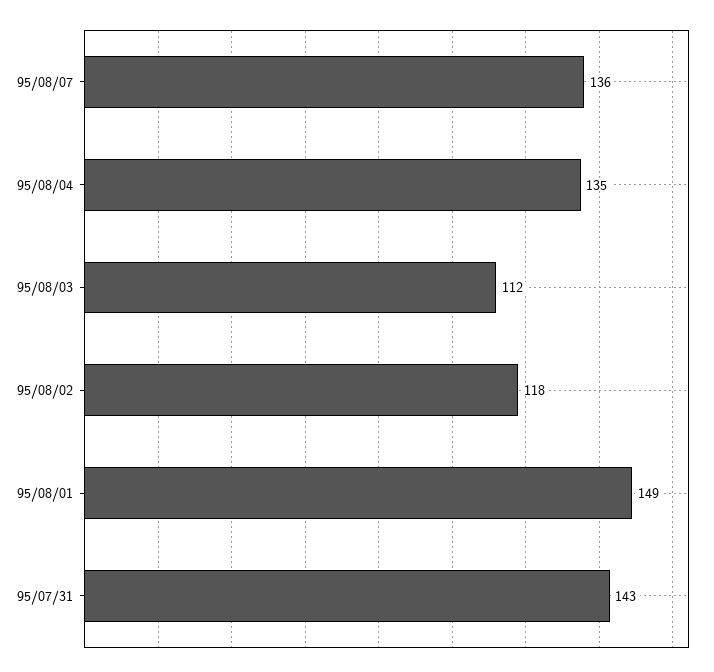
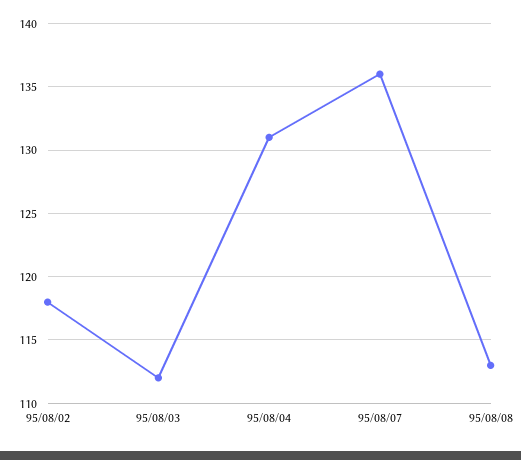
95/08/04: 135 -> 131
95/08/01: 149 -> none
95/07/31: 143 -> none
95/08/08: none -> 113

